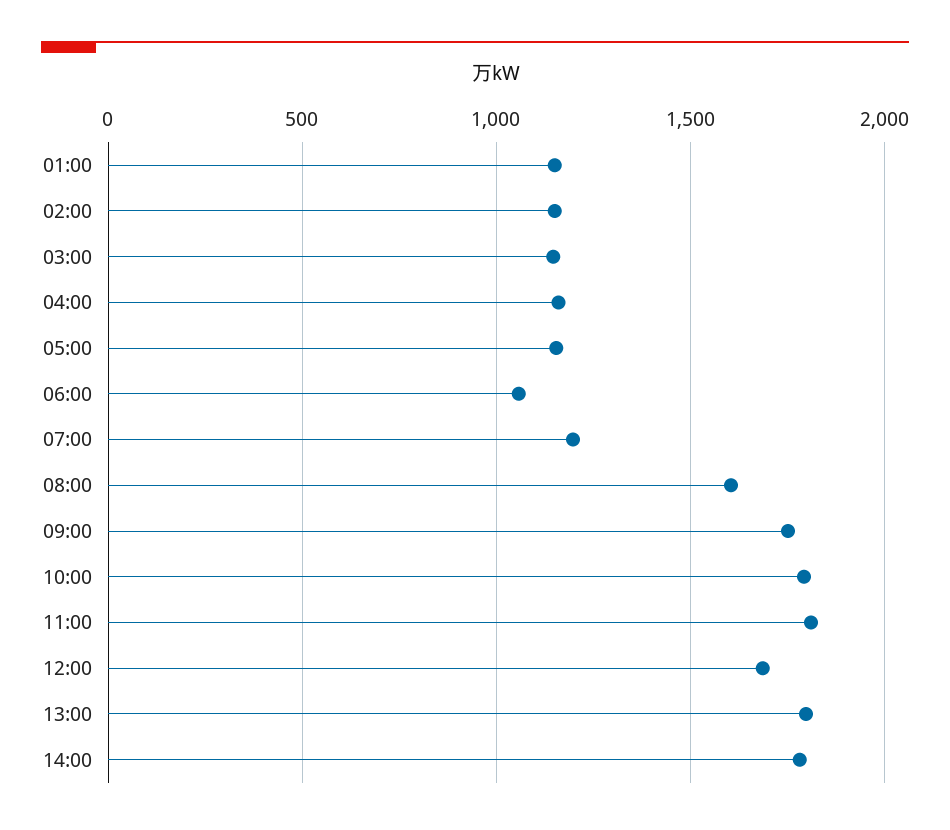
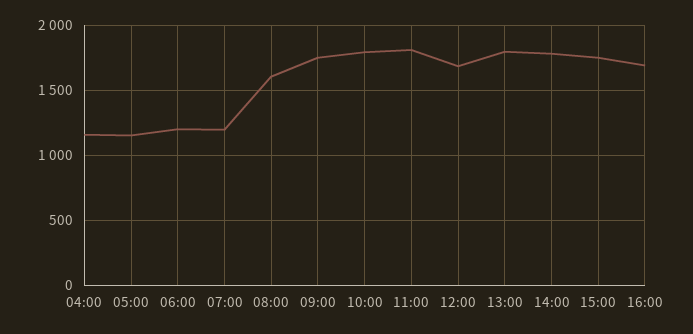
01:00: 1150 -> none
02:00: 1150 -> none
03:00: 1150 -> none
06:00: 1050 -> 1200
15:00: none -> 1750
16:00: none -> 1700

